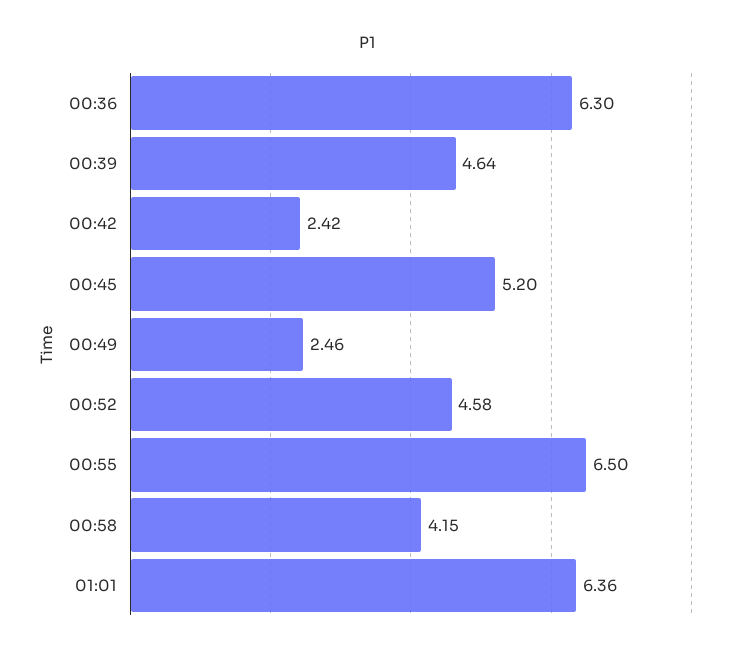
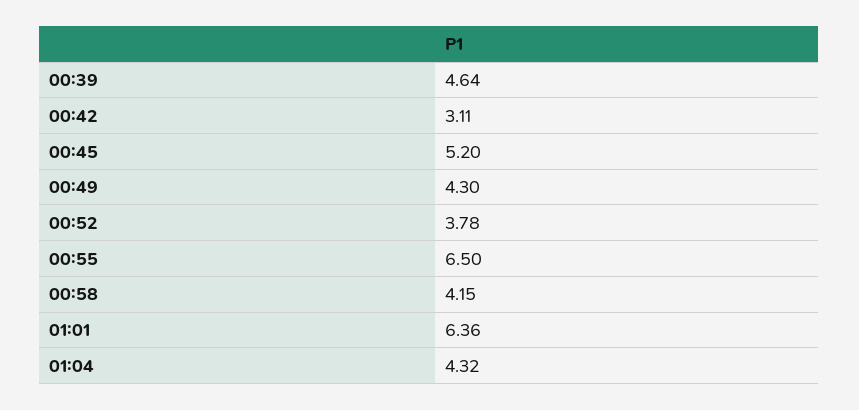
00:36: 6.3 -> none
00:42: 2.42 -> 3.11
00:49: 2.46 -> 4.3
00:52: 4.58 -> 3.78
01:04: none -> 4.32

